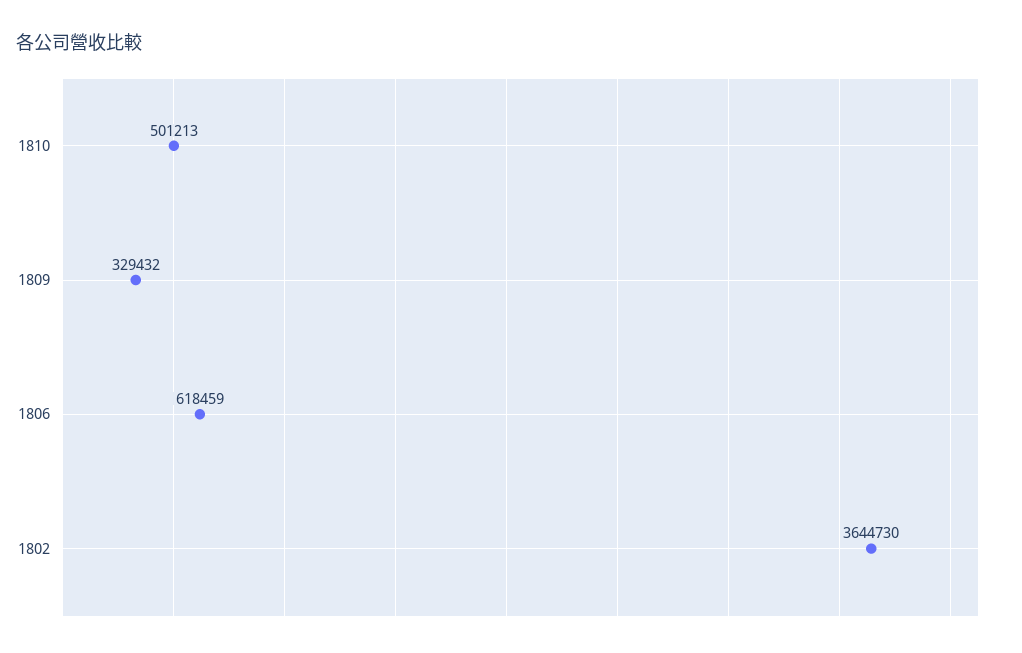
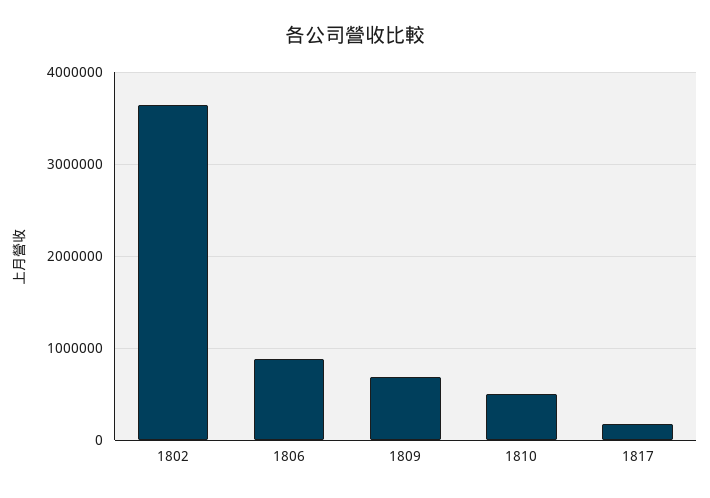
1809: 329432 -> 700000
1806: 618459 -> 900000
1817: none -> 200000

